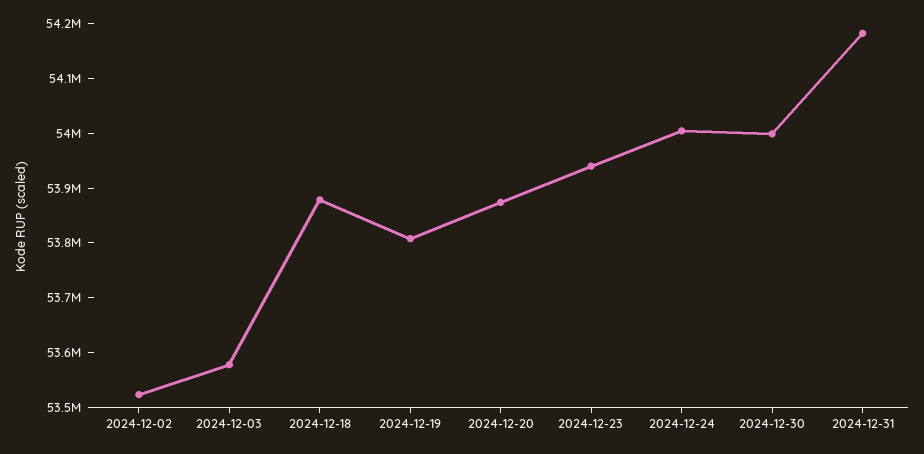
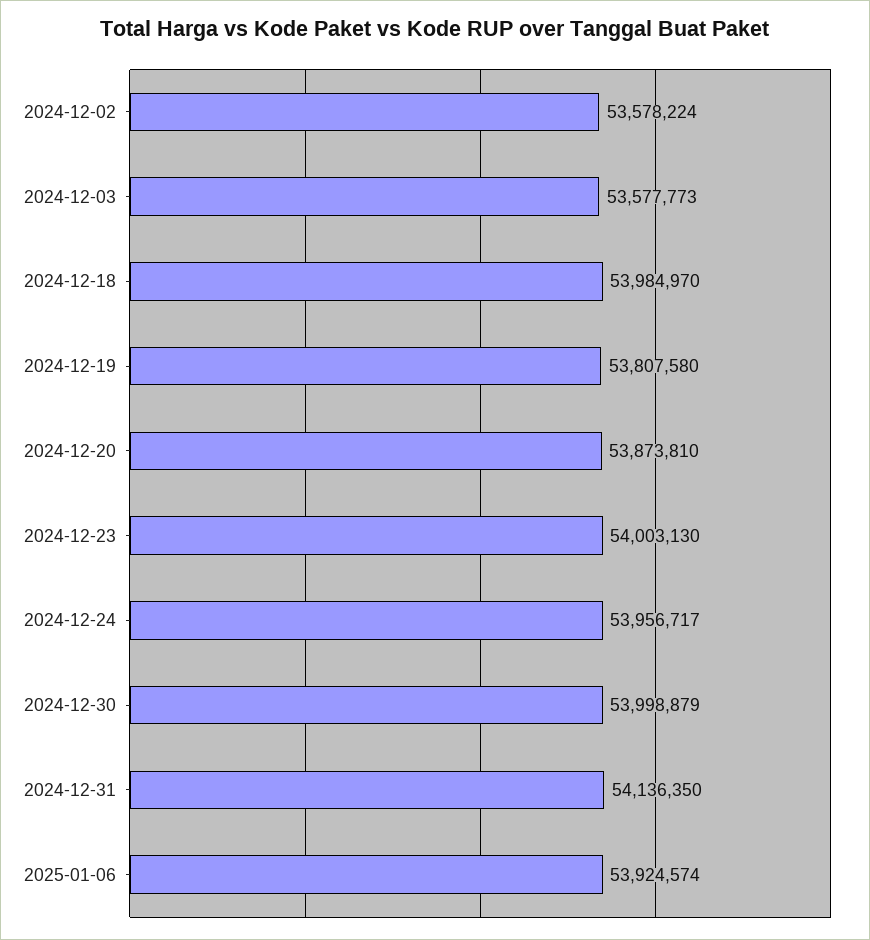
2024-12-02: 53520000 -> 53578224
2024-12-18: 53880000 -> 53984970
2024-12-23: 53940000 -> 54003130
2024-12-24: 54000000 -> 53956717
2024-12-31: 54180000 -> 54136350
2025-01-06: none -> 53924574

